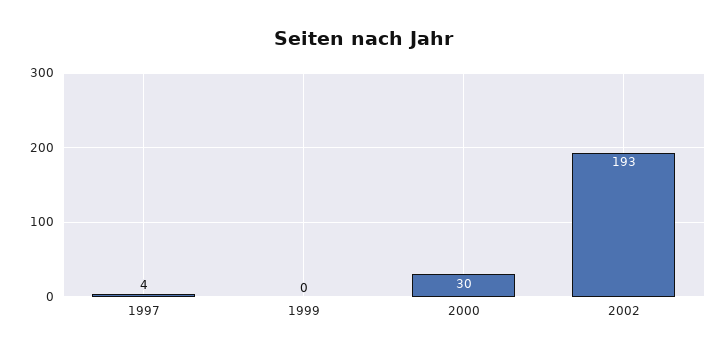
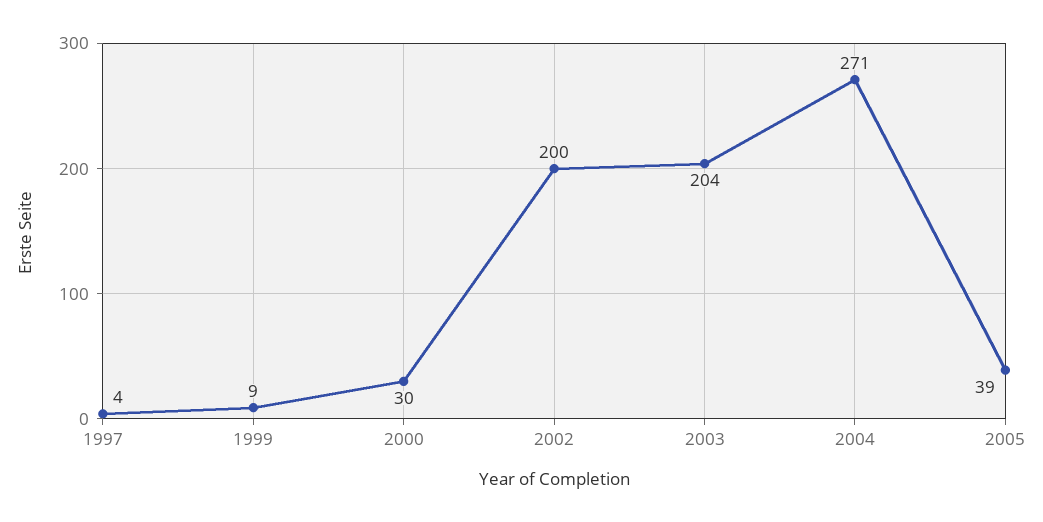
1999: 0 -> 9
2002: 193 -> 200
2003: none -> 204
2004: none -> 271
2005: none -> 39

